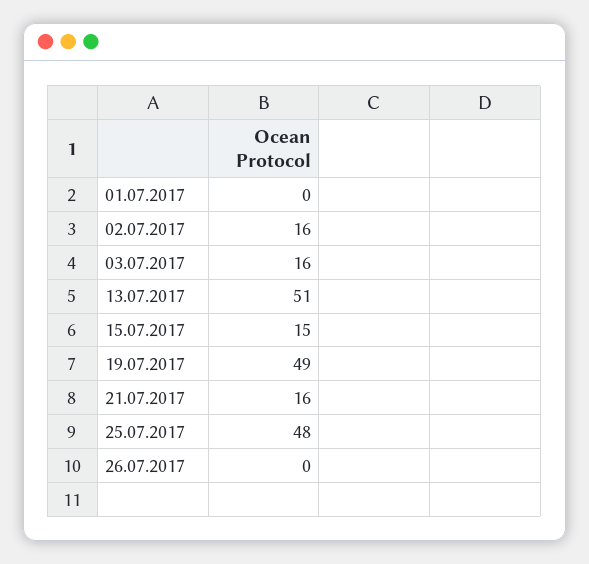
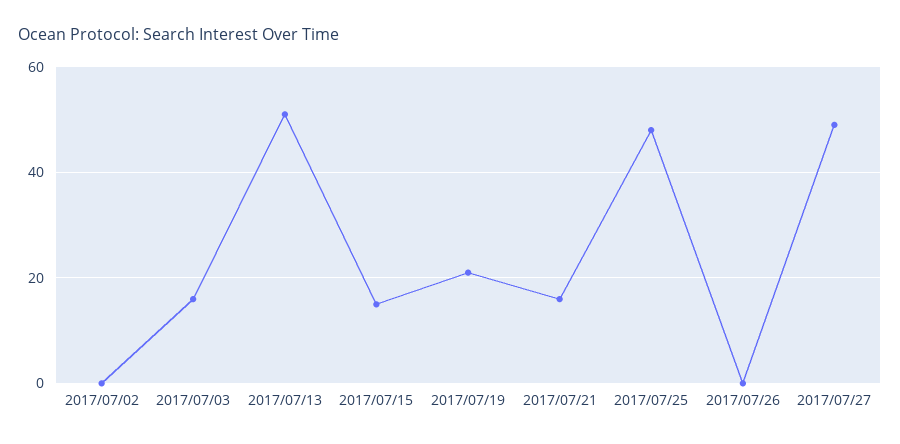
01.07.2017: 0 -> none
02.07.2017: 16 -> 0
19.07.2017: 49 -> 20
2017/07/27: none -> 50

